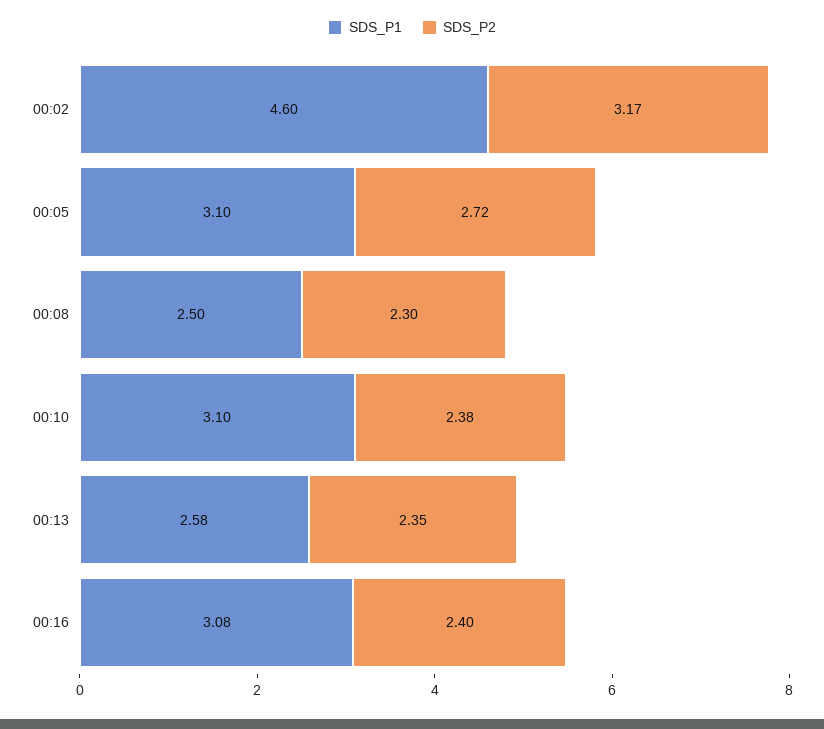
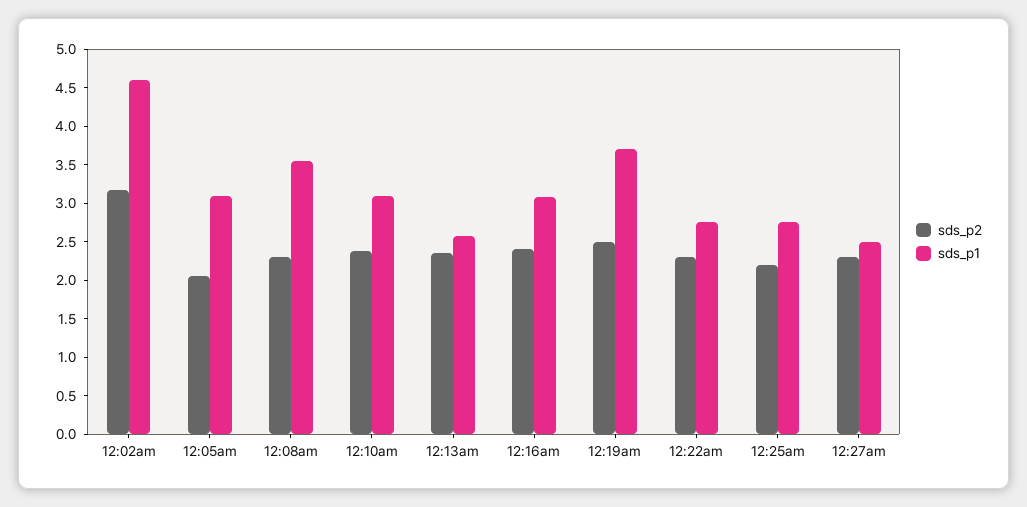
SDS_P2, 00:05: 2.72 -> 2
SDS_P1, 00:08: 2.5 -> 3.5
SDS_P2, 12:19am: none -> 2.5
SDS_P1, 12:19am: none -> 3.75
SDS_P2, 12:22am: none -> 2.25
SDS_P1, 12:22am: none -> 2.75
SDS_P2, 12:25am: none -> 2.25
SDS_P1, 12:25am: none -> 2.75
SDS_P2, 12:27am: none -> 2.25
SDS_P1, 12:27am: none -> 2.5

